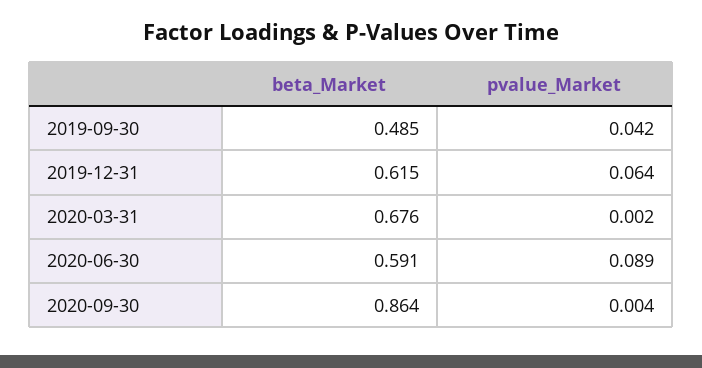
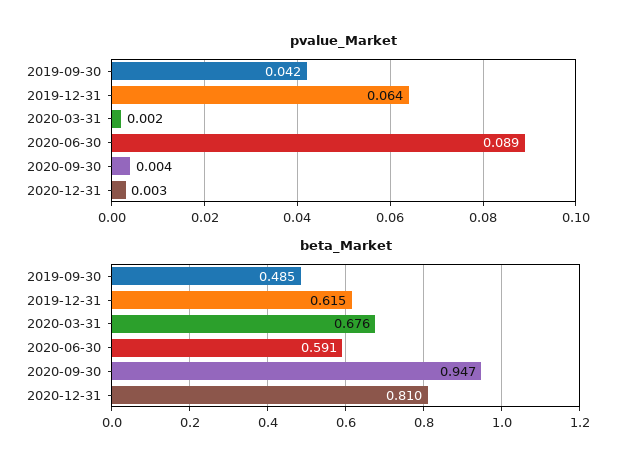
beta_Market, 2020-09-30: 0.864 -> 0.947
pvalue_Market, 2020-12-31: none -> 0.003
beta_Market, 2020-12-31: none -> 0.81

